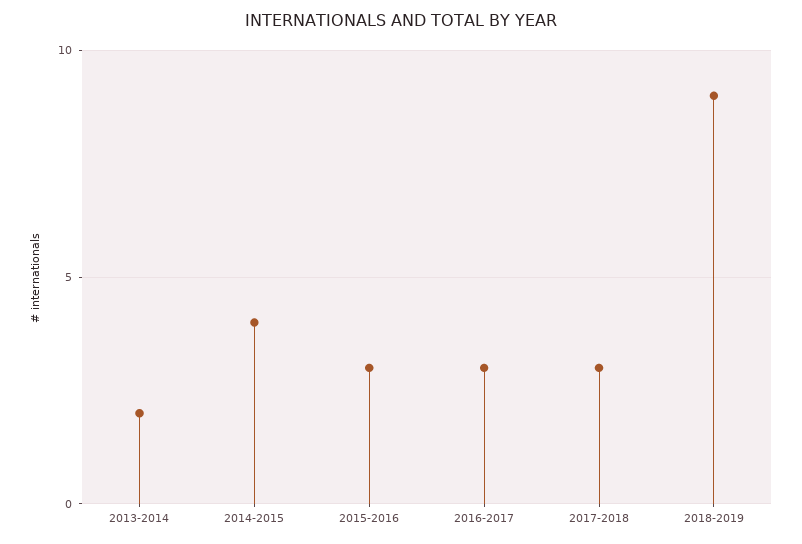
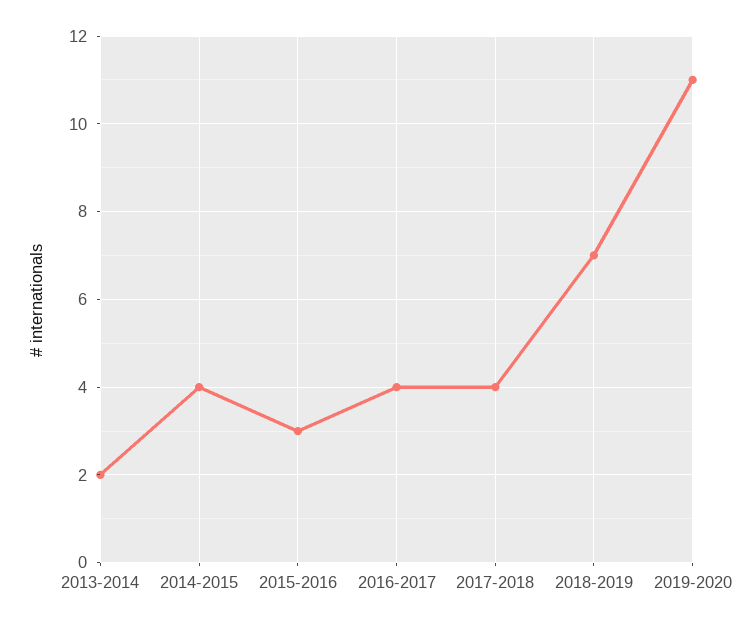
2016-2017: 3 -> 4
2017-2018: 3 -> 4
2018-2019: 9 -> 7
2019-2020: none -> 11

